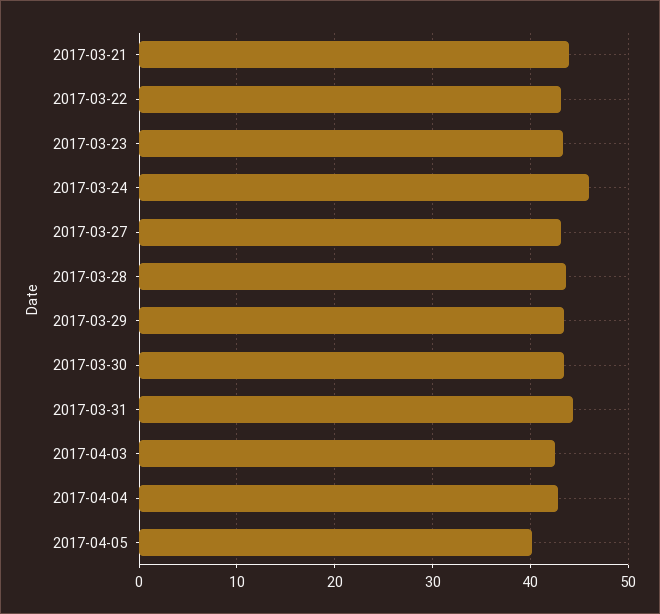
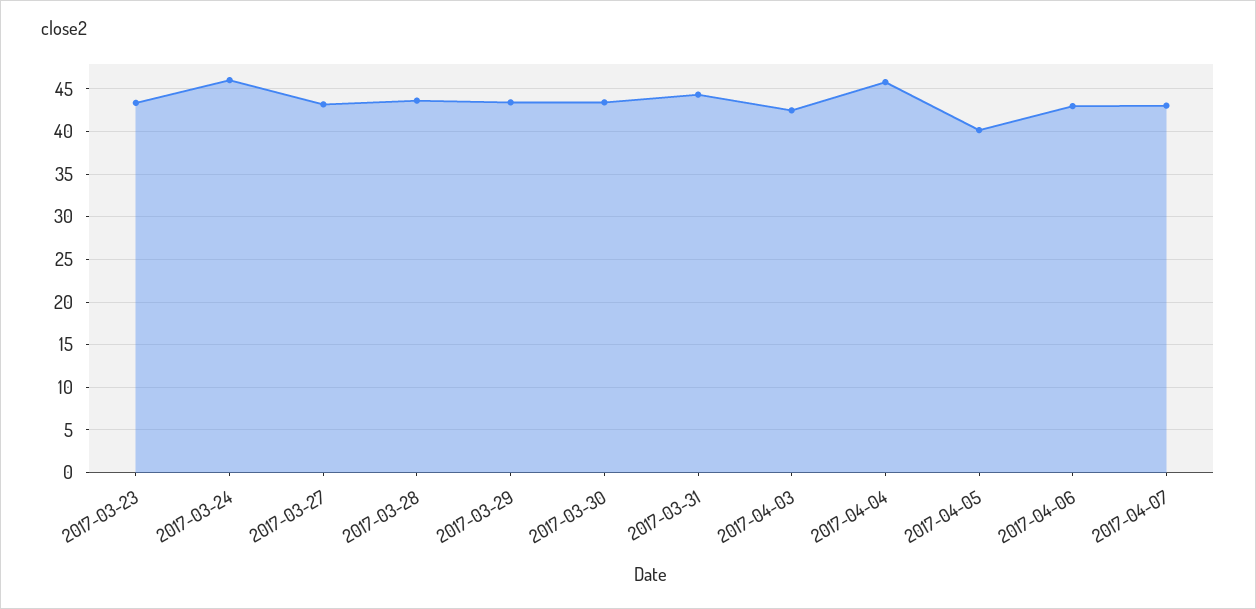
2017-03-21: 44 -> none
2017-03-22: 43 -> none
2017-04-04: 43 -> 46
2017-04-06: none -> 43
2017-04-07: none -> 43

